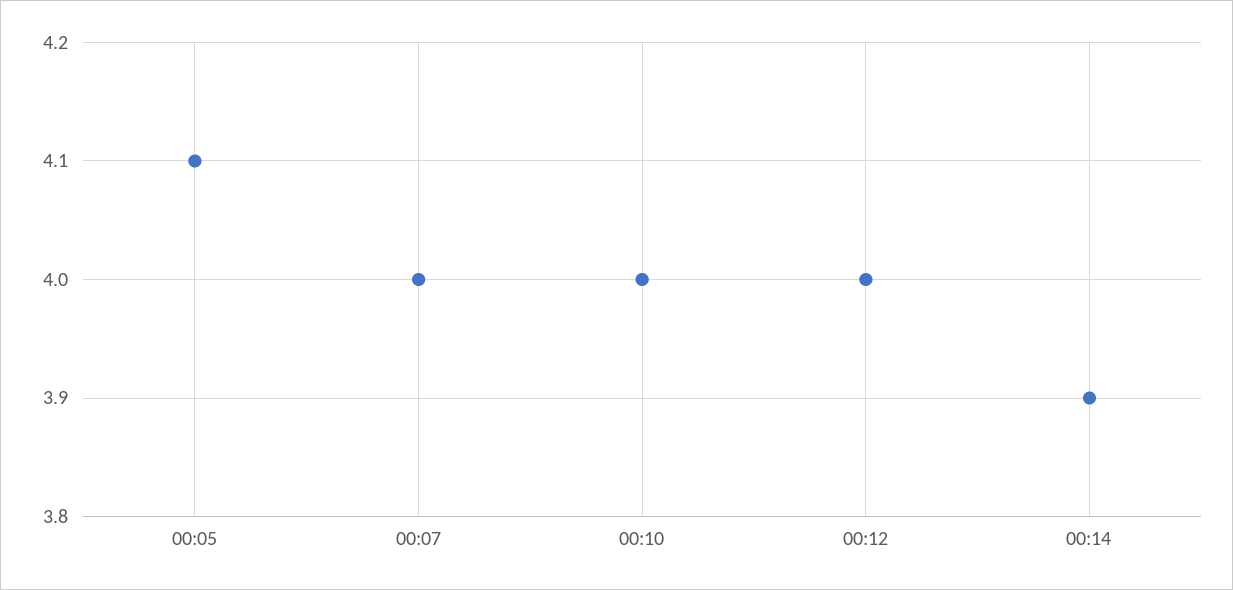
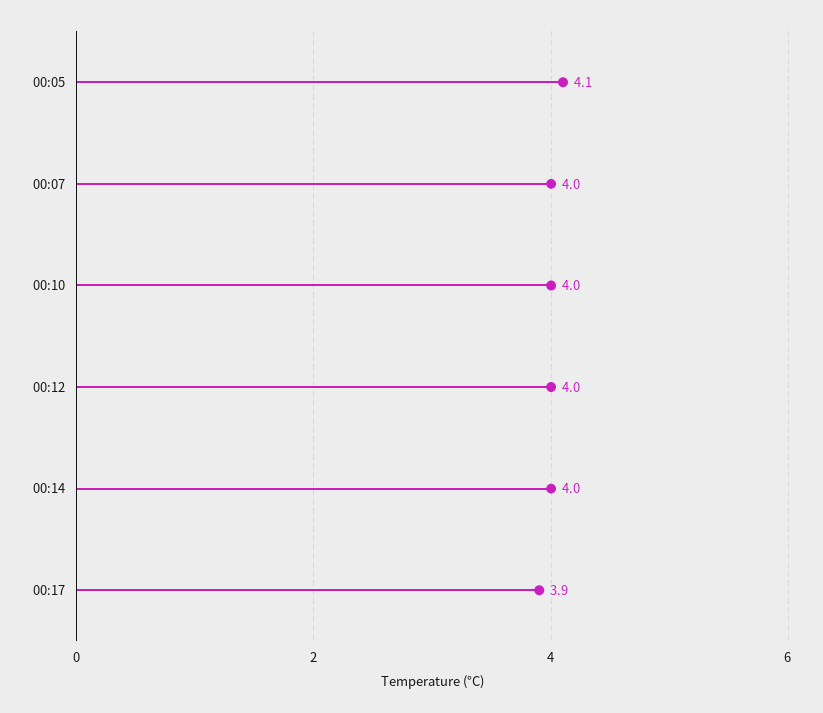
00:14: 3.9 -> 4
00:17: none -> 3.9

